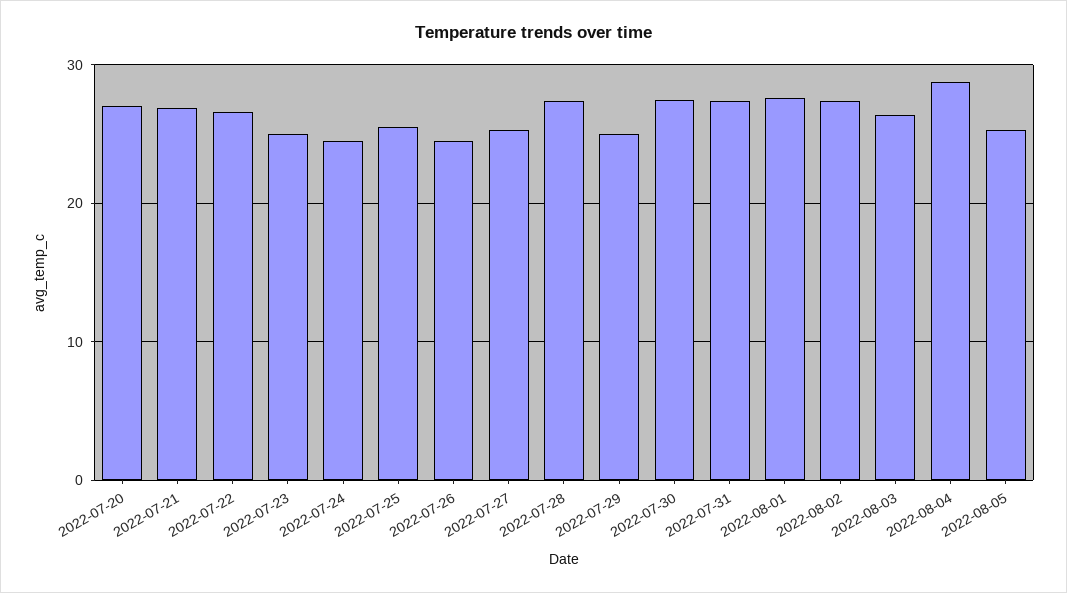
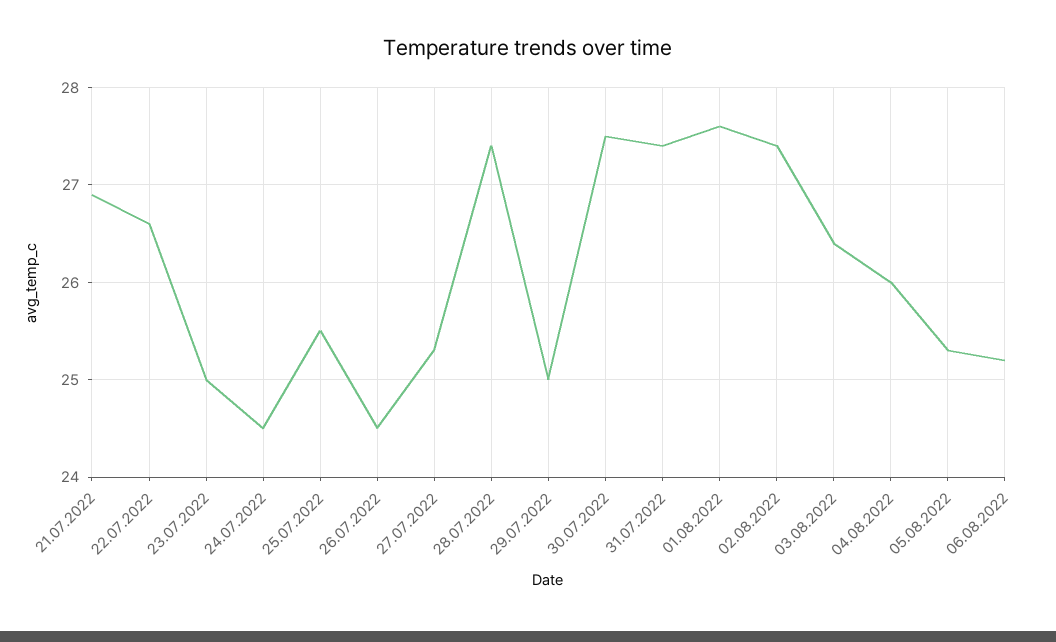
2022-07-20: 27 -> none
2022-08-04: 29 -> 26
06.08.2022: none -> 25.2

